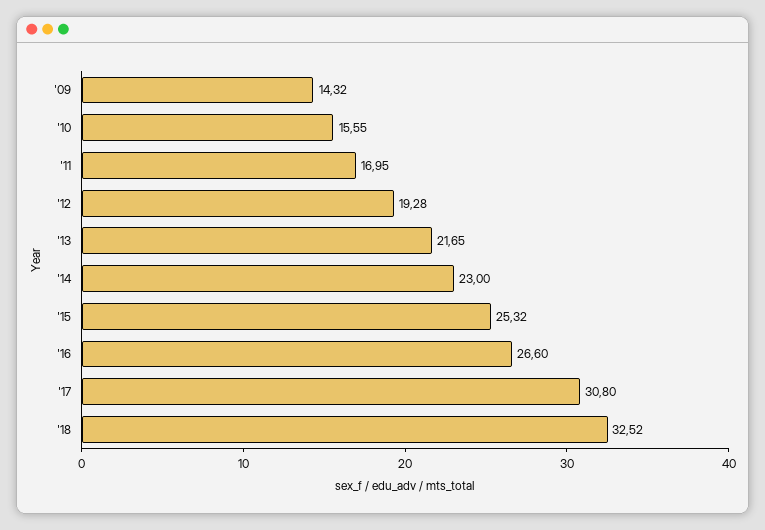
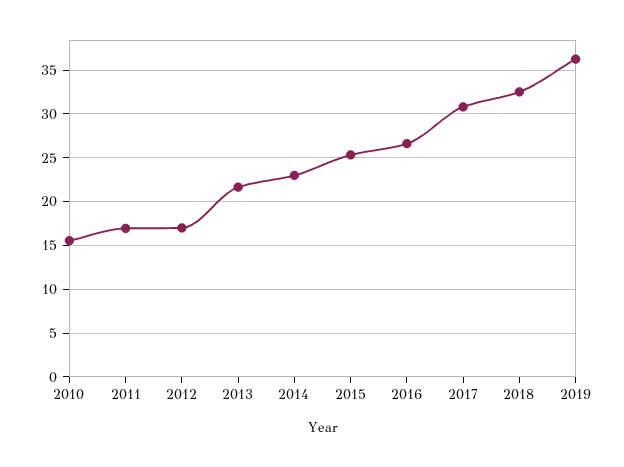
'09: 14.32 -> none
'12: 19.28 -> 17
2019: none -> 36

